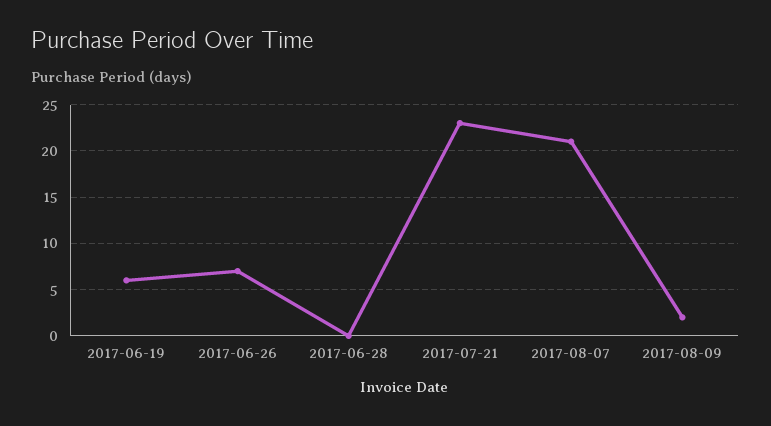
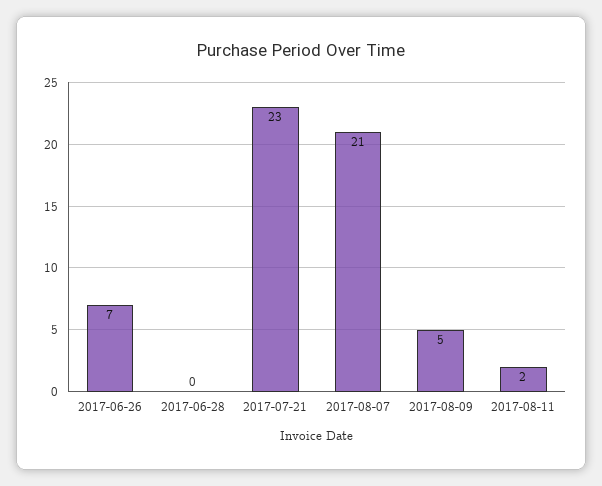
2017-06-19: 6 -> none
2017-08-09: 2 -> 5
2017-08-11: none -> 2

